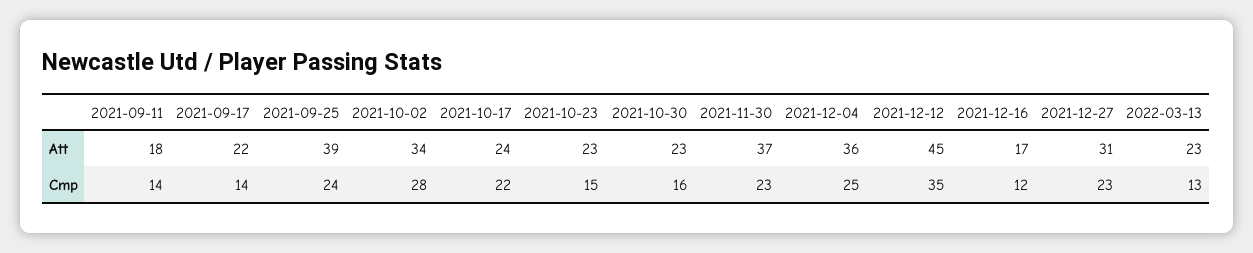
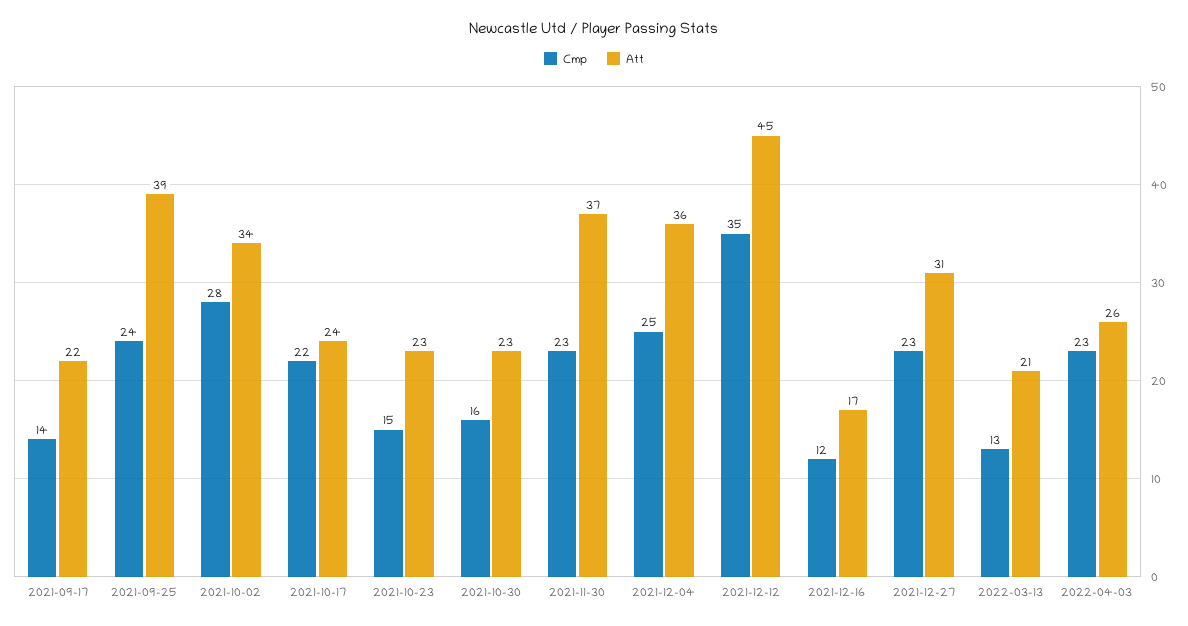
Att, 2021-09-11: 18 -> none
Att, 2022-03-13: 23 -> 21
Cmp, 2021-09-11: 14 -> none
Cmp, 2022-04-03: none -> 23
Att, 2022-04-03: none -> 26

